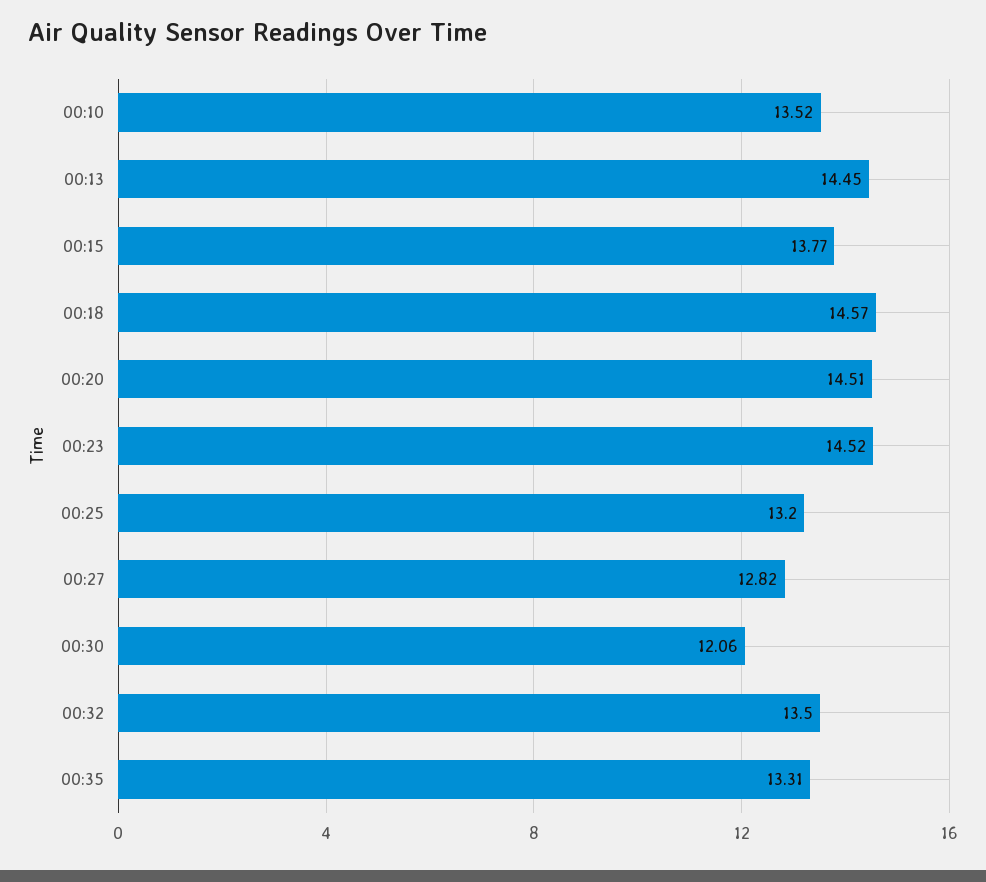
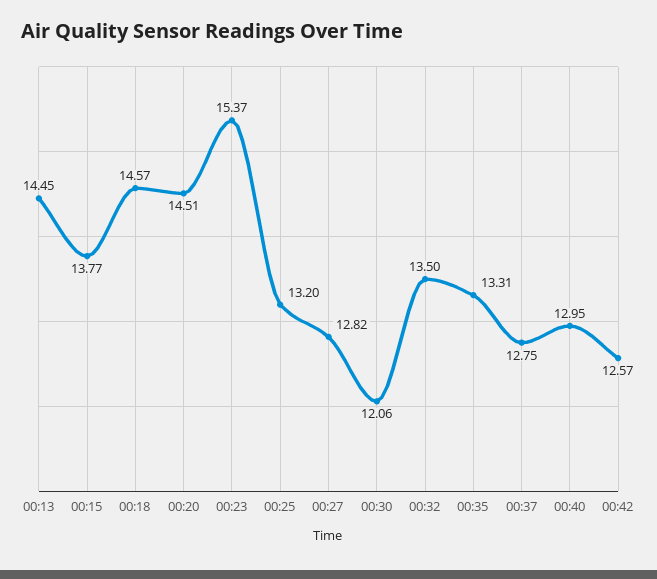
00:10: 13.52 -> none
00:23: 14.52 -> 15.37
00:37: none -> 12.75
00:40: none -> 12.95
00:42: none -> 12.57

